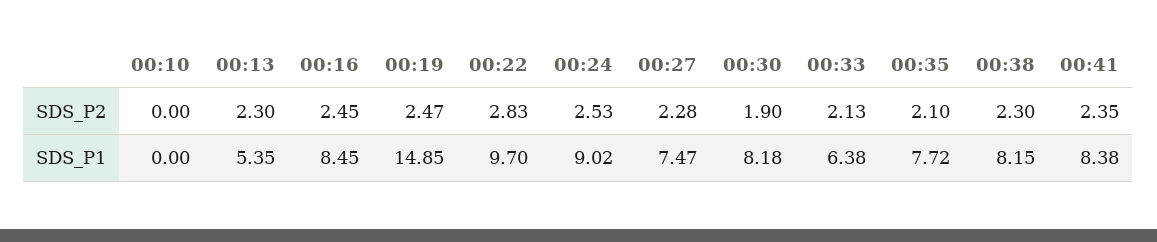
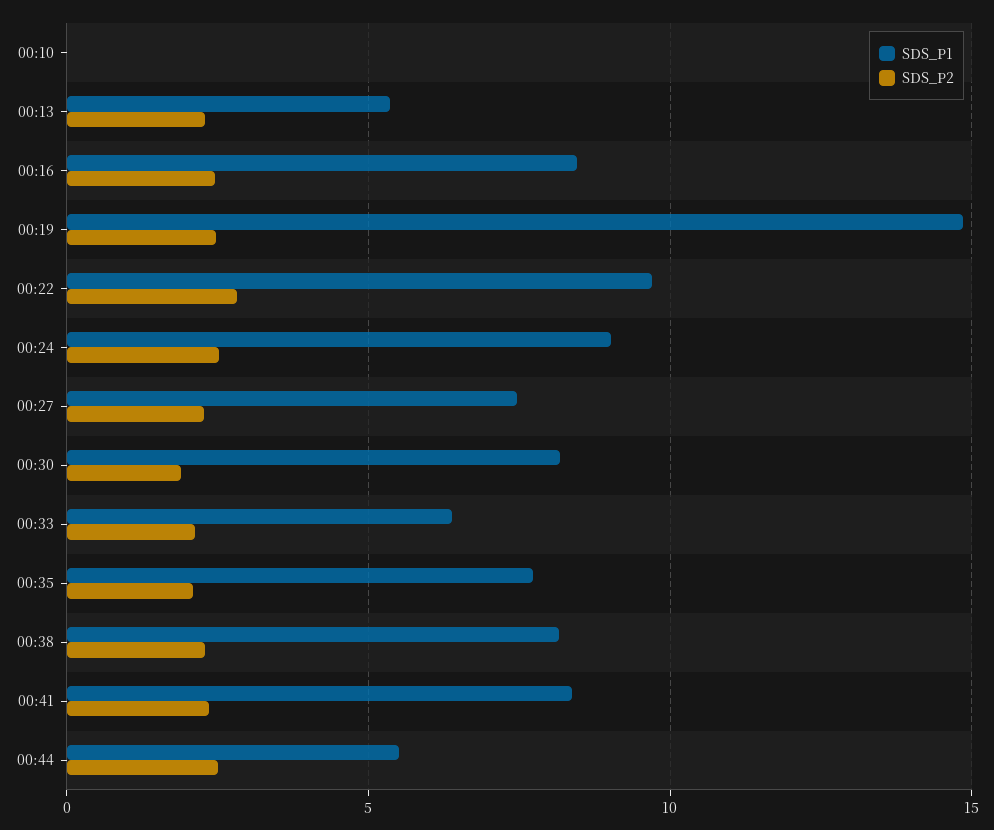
SDS_P1, 00:44: none -> 5.5
SDS_P2, 00:44: none -> 2.5

